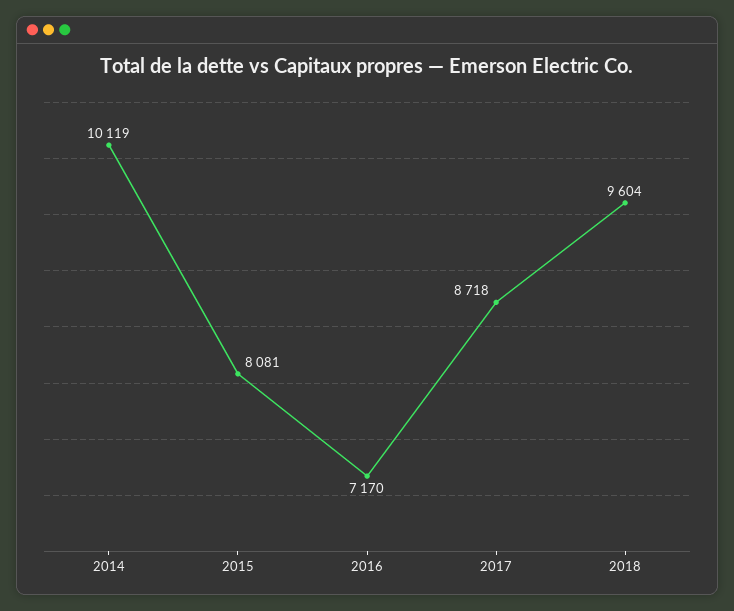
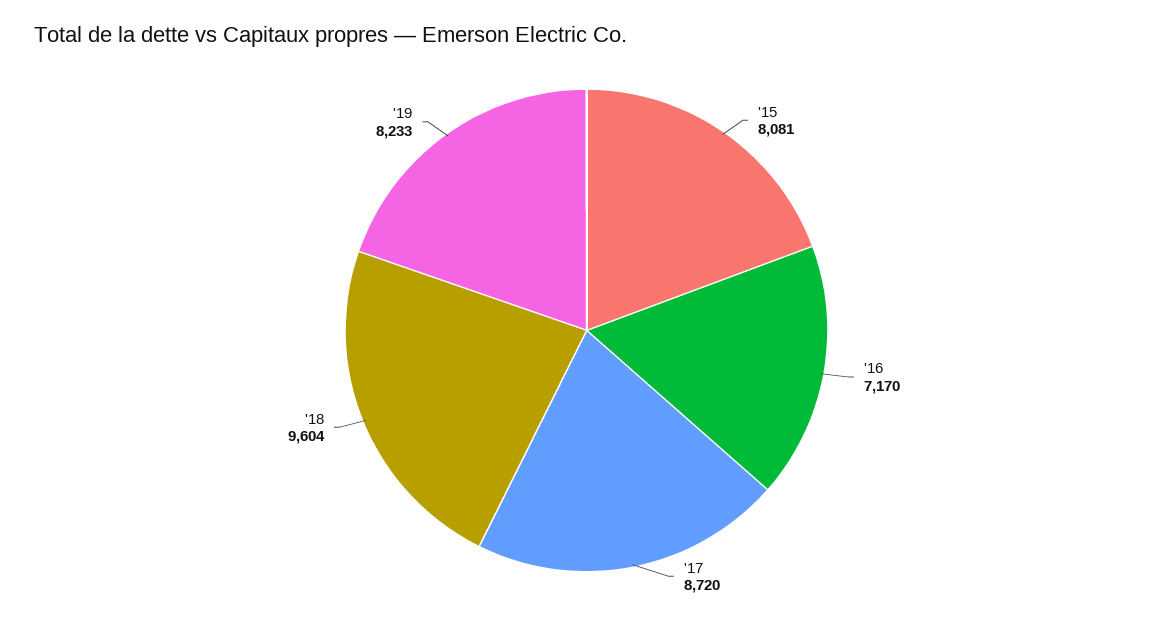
2014: 10119 -> none
2017: 8718 -> 8720
'19: none -> 8233

